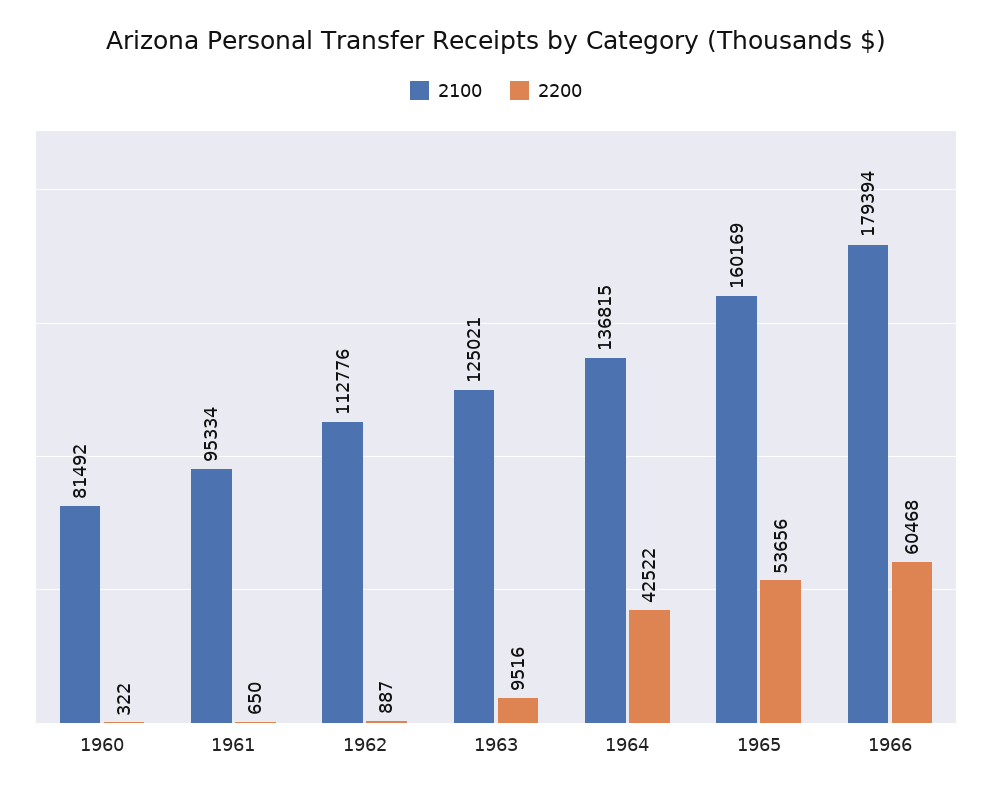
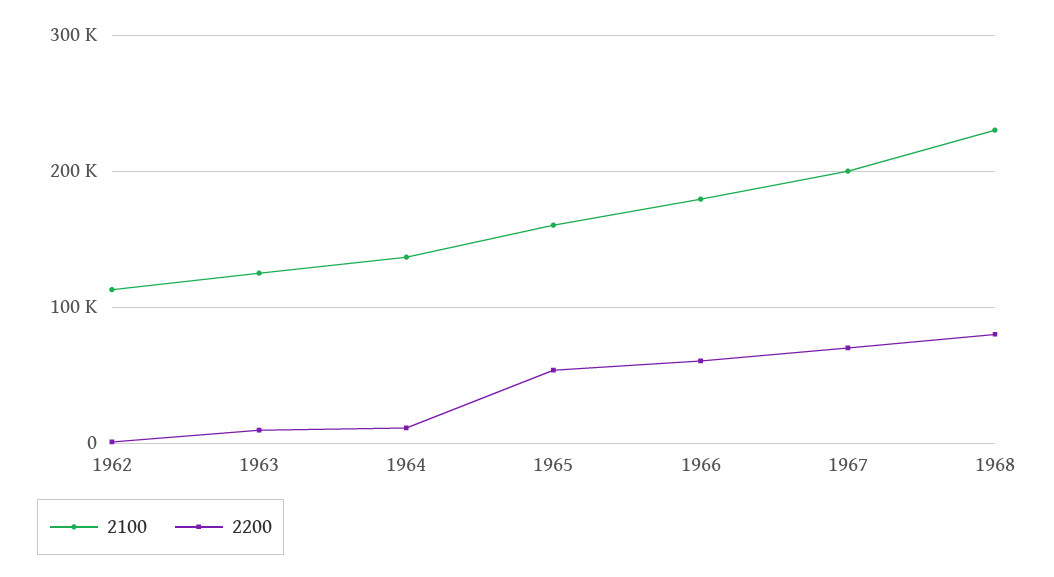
2100, 1960: 81492 -> none
2200, 1960: 322 -> none
2100, 1961: 95334 -> none
2200, 1961: 650 -> none
2200, 1964: 42522 -> 10000
2100, 1967: none -> 200000
2200, 1967: none -> 70000
2100, 1968: none -> 230000
2200, 1968: none -> 80000

